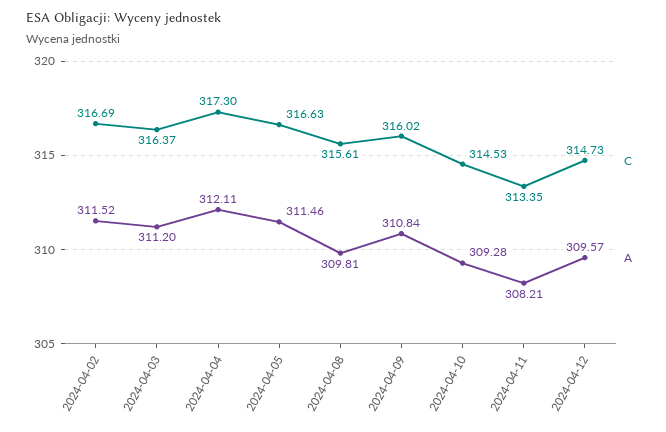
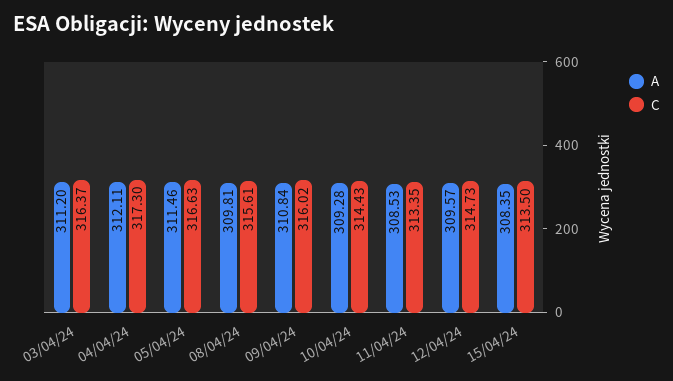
C, 2024-04-02: 316.69 -> none
A, 2024-04-02: 311.52 -> none
C, 2024-04-10: 314.53 -> 314.43
A, 2024-04-11: 308.21 -> 308.53
A, 15/04/24: none -> 308.35
C, 15/04/24: none -> 313.5

